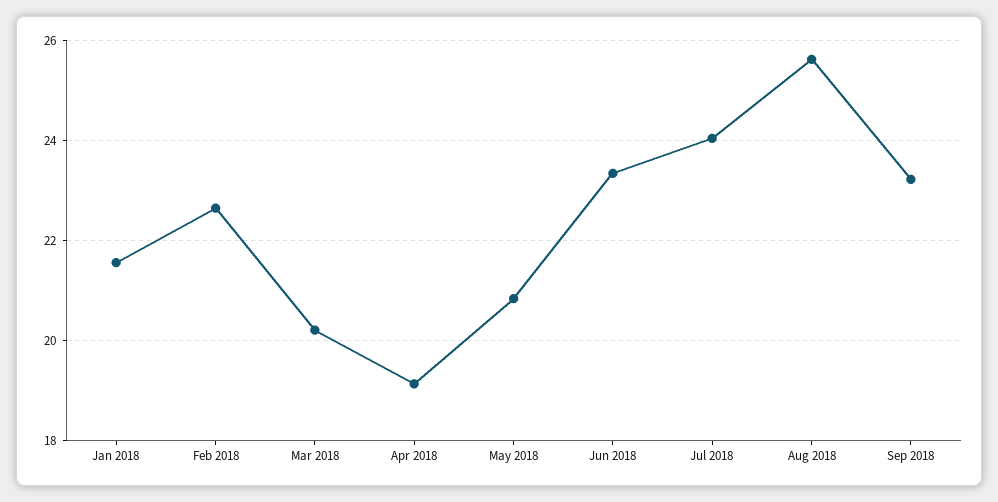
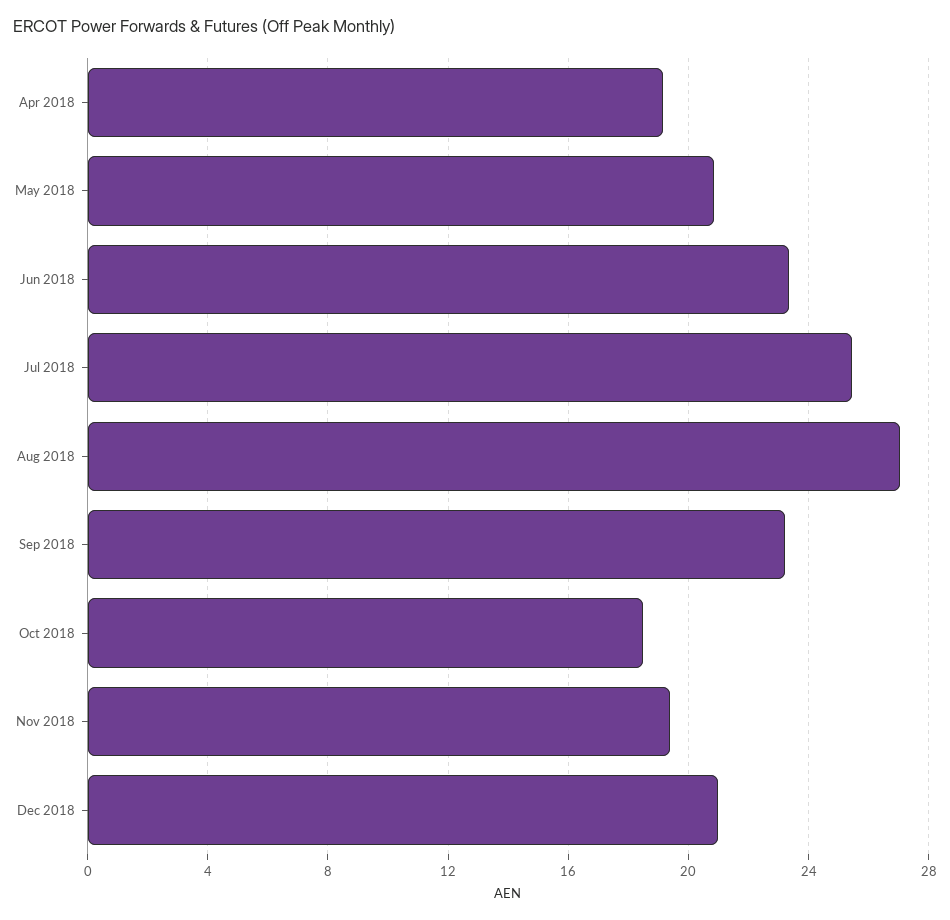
Jan 2018: 21.6 -> none
Feb 2018: 22.6 -> none
Mar 2018: 20.2 -> none
Jul 2018: 24 -> 25.5
Aug 2018: 25.6 -> 27
Oct 2018: none -> 18.5
Nov 2018: none -> 19.5
Dec 2018: none -> 21

